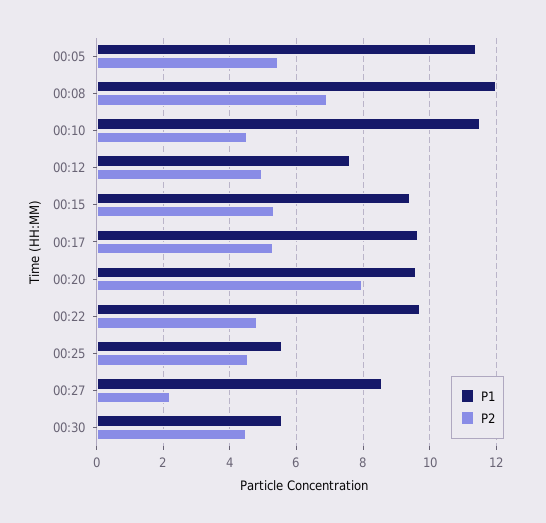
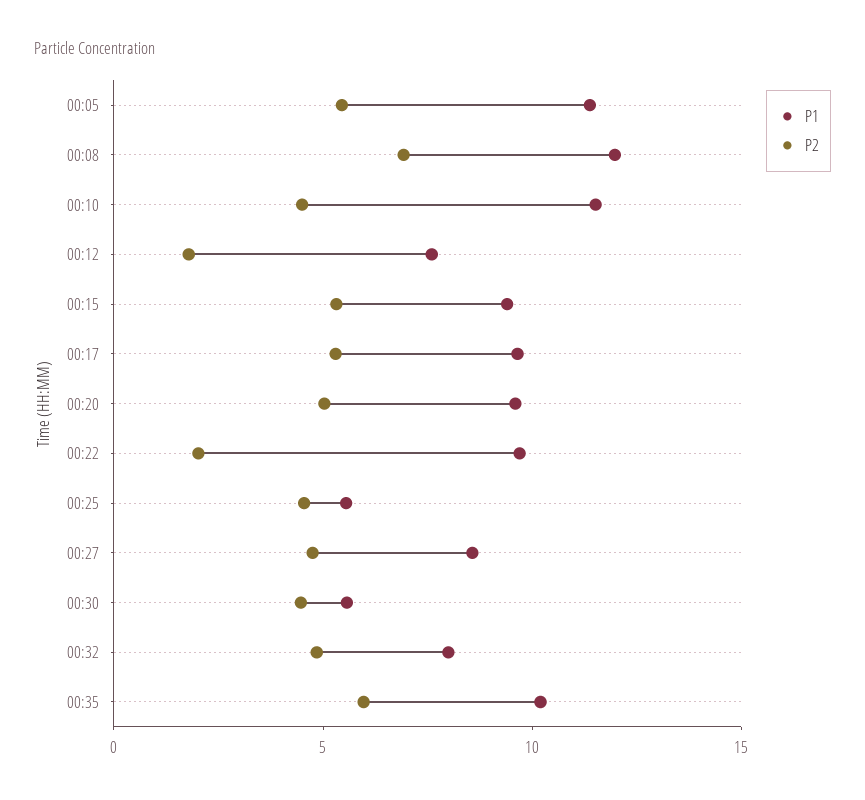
P2, 00:12: 5 -> 2
P2, 00:20: 8 -> 5
P2, 00:22: 4.8 -> 2
P2, 00:27: 2.2 -> 5
P1, 00:32: none -> 8
P2, 00:32: none -> 5
P1, 00:35: none -> 10
P2, 00:35: none -> 6

